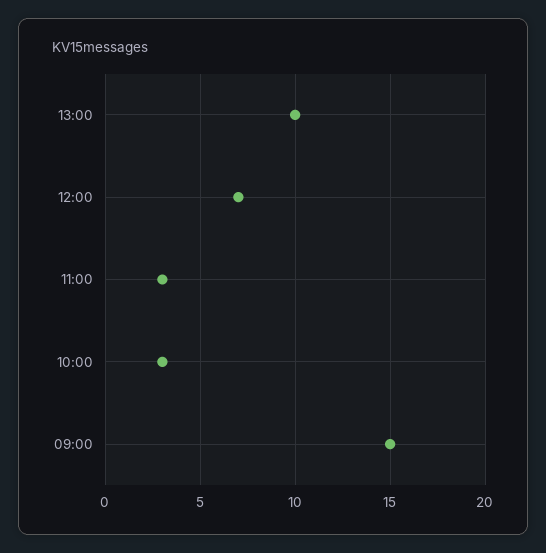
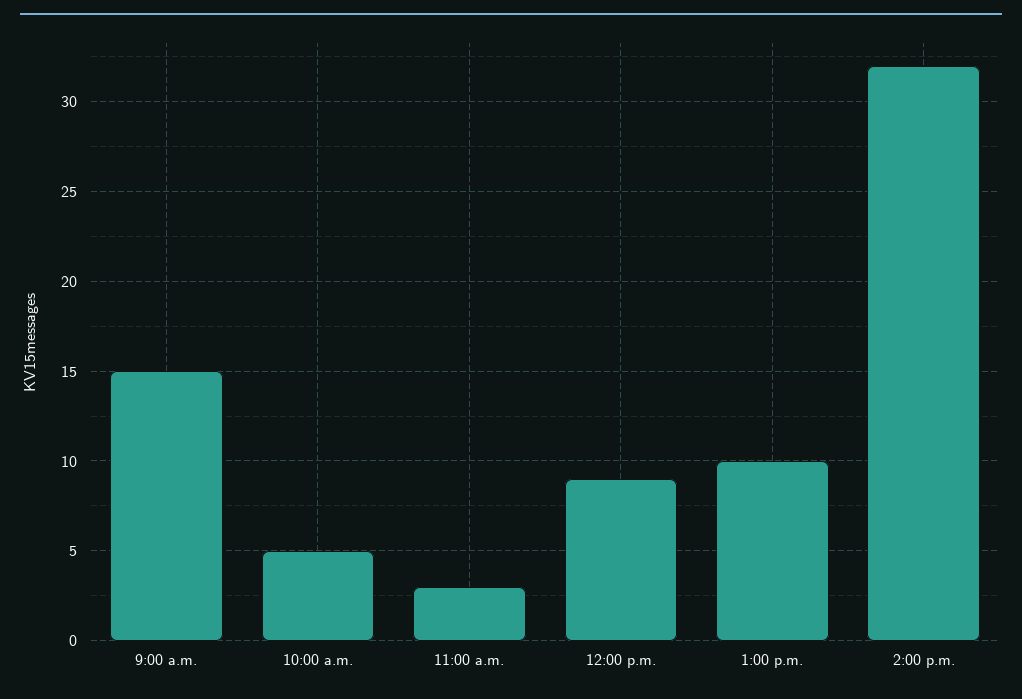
12:00: 7 -> 9
10:00: 3 -> 5
2:00 p.m.: none -> 32

